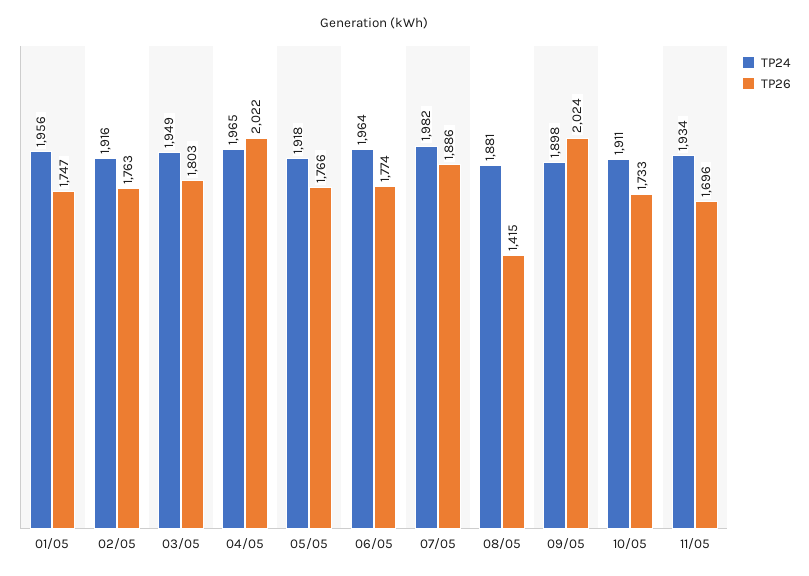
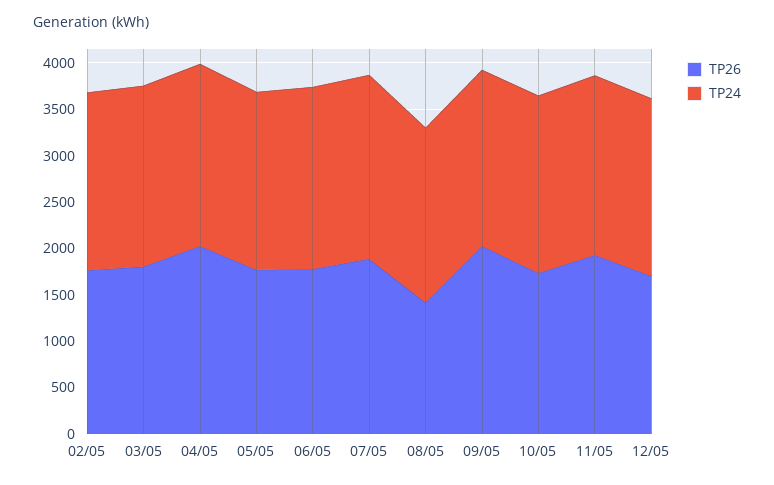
TP24, 01/05: 1956 -> none
TP26, 01/05: 1747 -> none
TP26, 11/05: 1696 -> 1900
TP26, 12/05: none -> 1700
TP24, 12/05: none -> 1900

